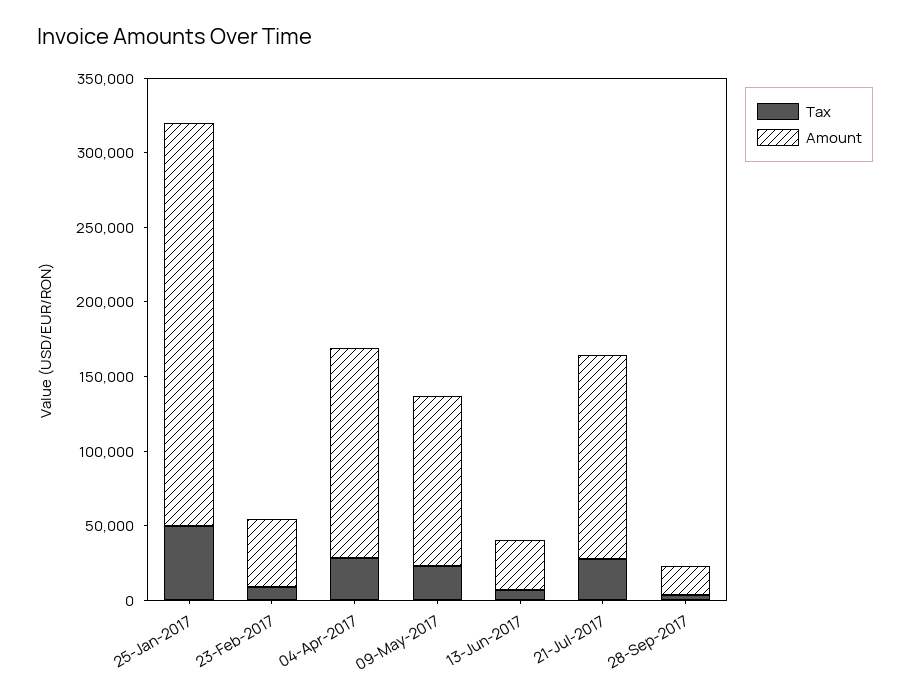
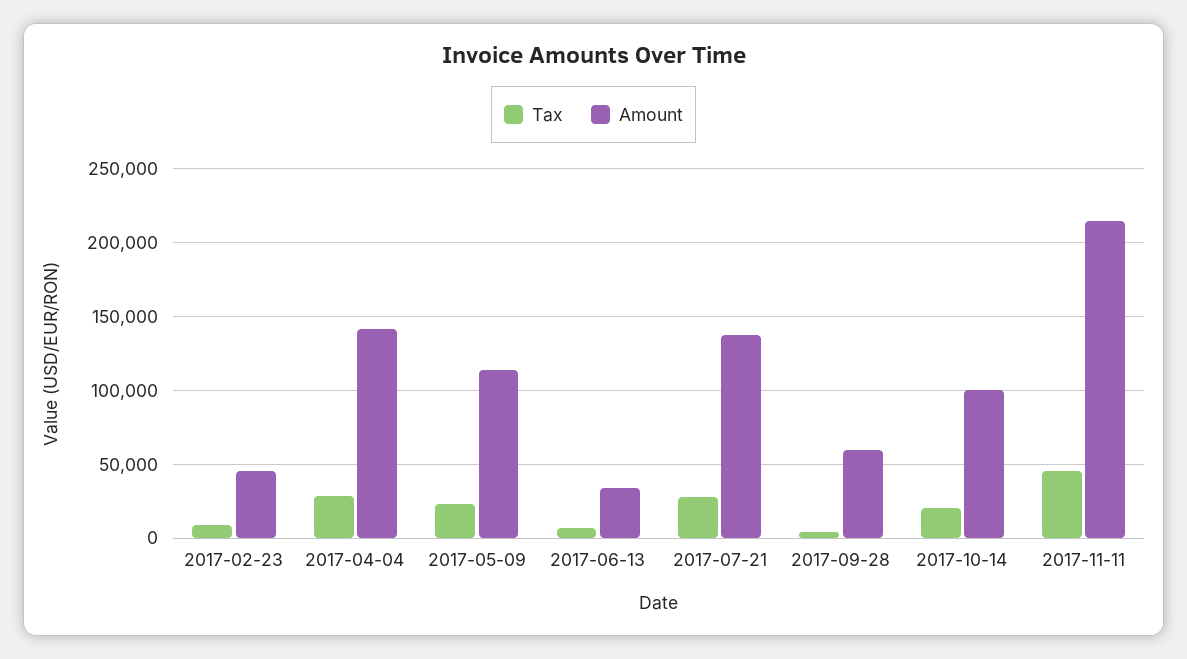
Tax, 25-Jan-2017: 50000 -> none
Amount, 25-Jan-2017: 270000 -> none
Amount, 28-Sep-2017: 20000 -> 60000
Tax, 2017-10-14: none -> 20000
Amount, 2017-10-14: none -> 100000
Tax, 2017-11-11: none -> 45000
Amount, 2017-11-11: none -> 215000

